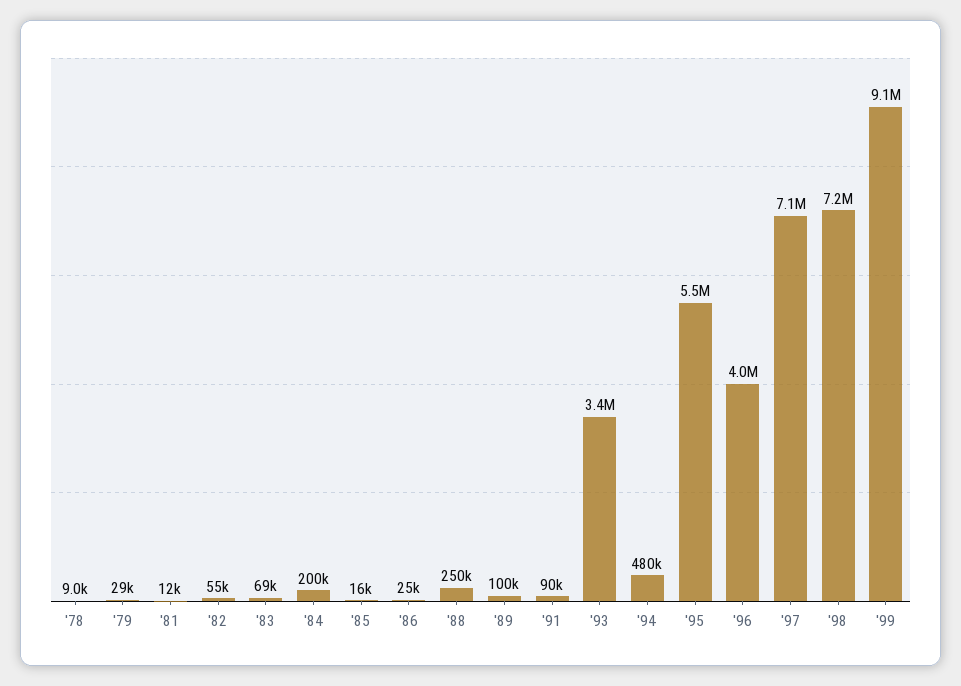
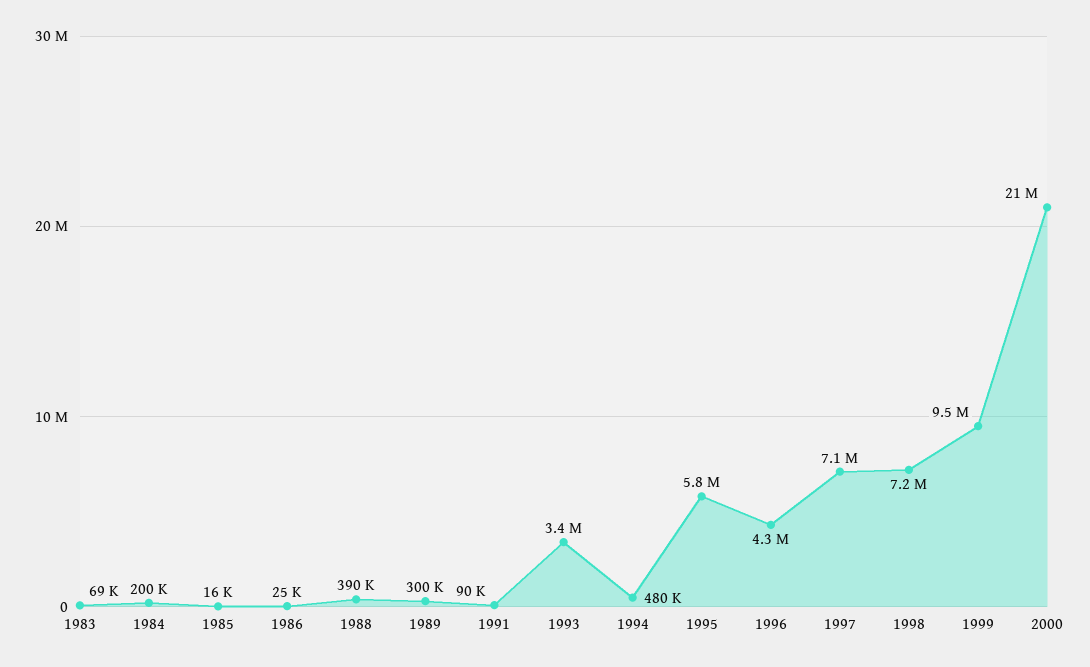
'78: 9000 -> none
'79: 29000 -> none
'81: 12000 -> none
'82: 55000 -> none
'88: 250000 -> 390000
'89: 100000 -> 300000
'95: 5500000 -> 5800000
'96: 4000000 -> 4300000
'99: 9100000 -> 9500000
2000: none -> 21000000

